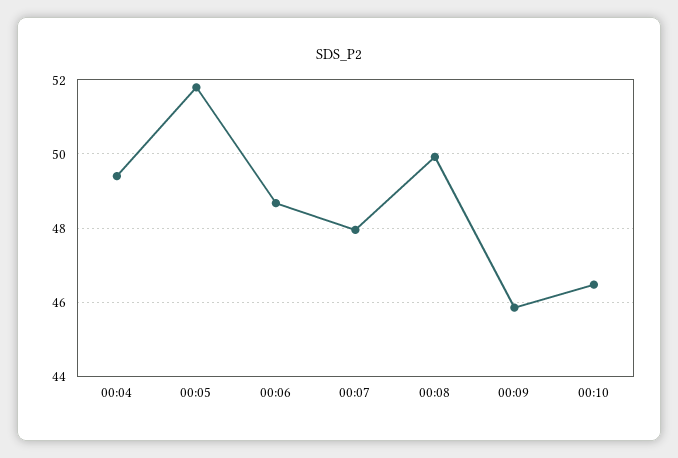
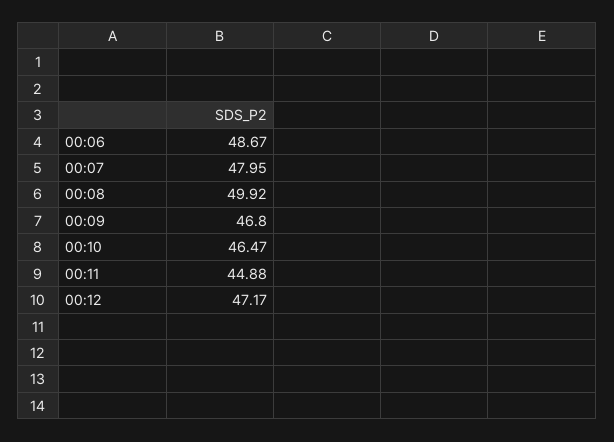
00:04: 49.4 -> none
00:05: 51.8 -> none
00:09: 45.8 -> 46.8
00:11: none -> 44.88
00:12: none -> 47.17

